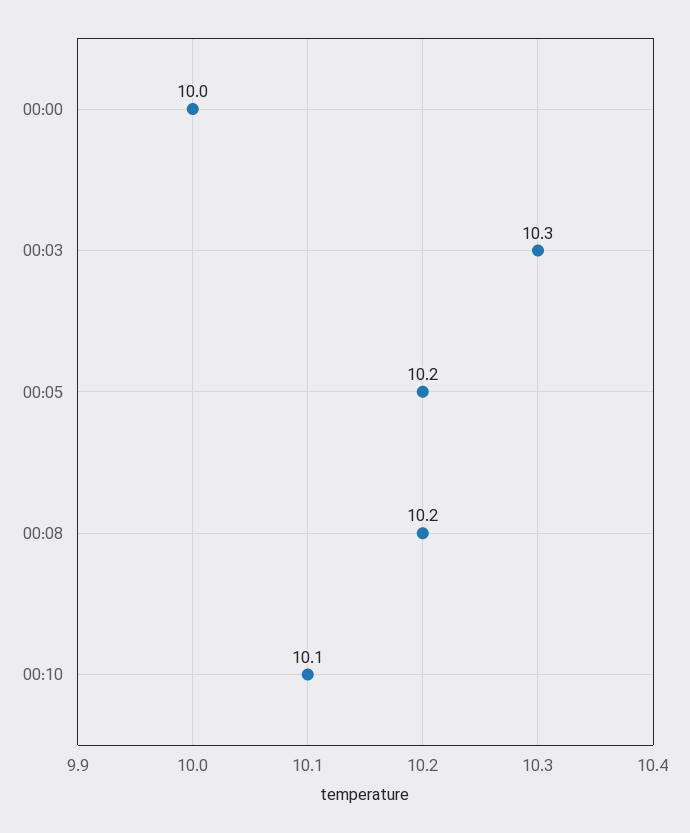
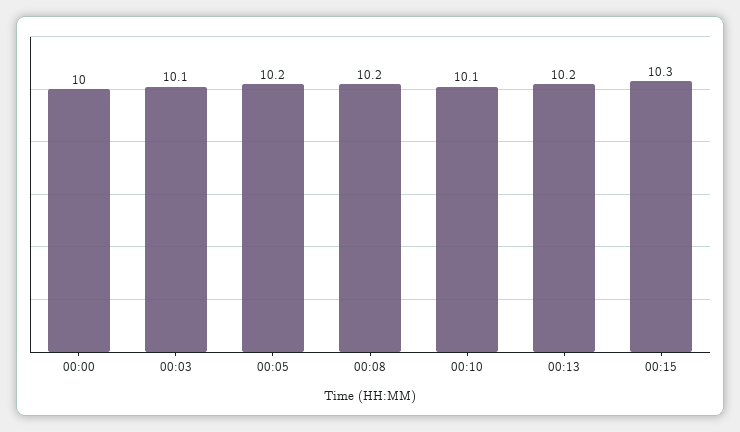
00:03: 10.3 -> 10.1
00:13: none -> 10.2
00:15: none -> 10.3

